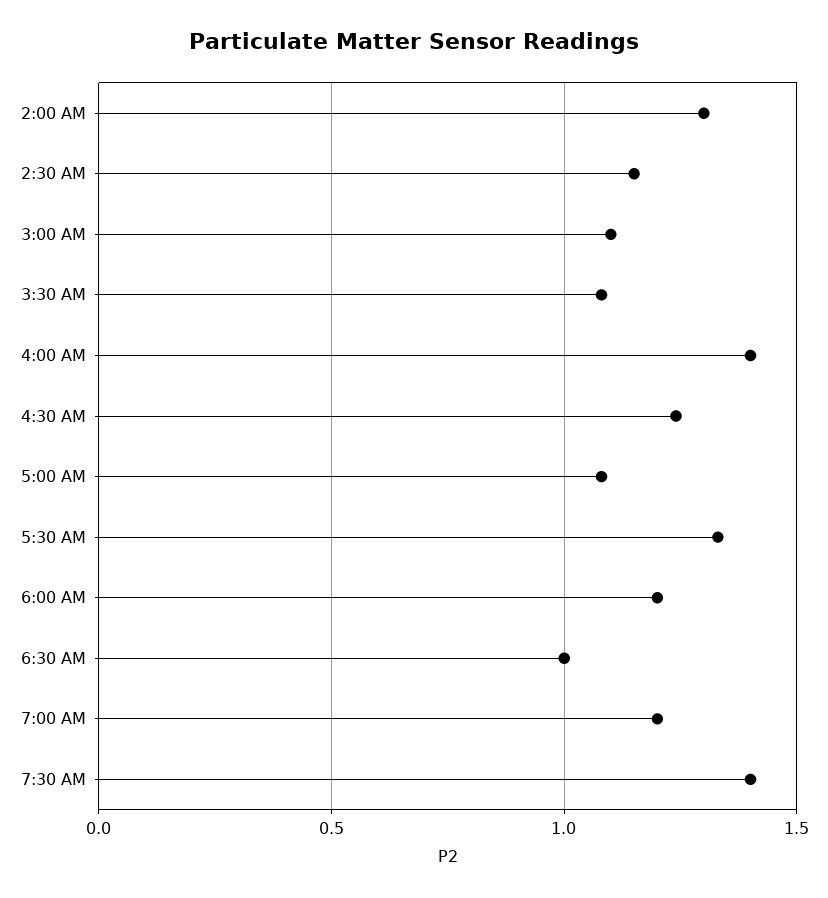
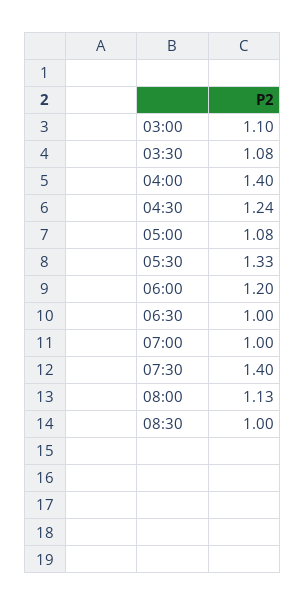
2:00 AM: 1.3 -> none
2:30 AM: 1.15 -> none
7:00 AM: 1.2 -> 1
08:00: none -> 1.13
08:30: none -> 1

